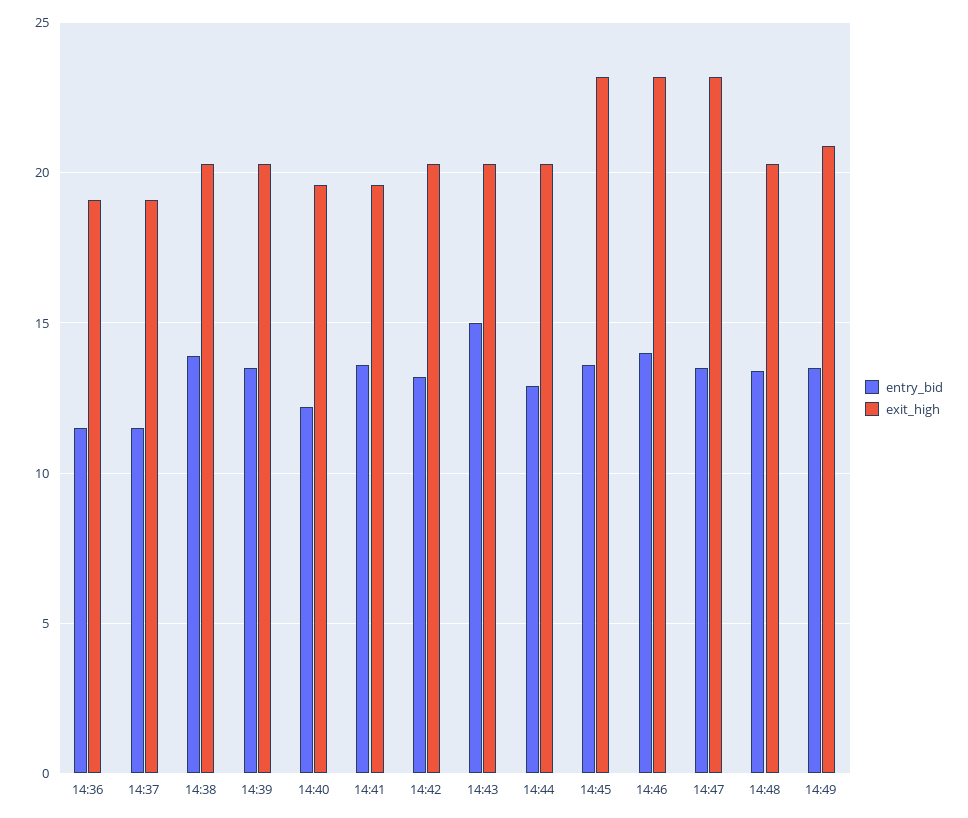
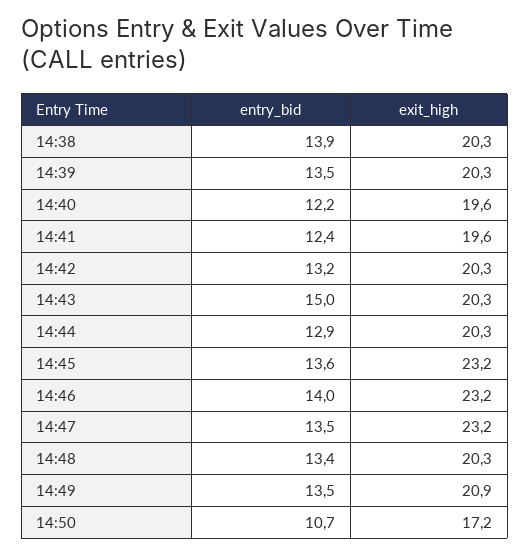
entry_bid, 14:36: 11.5 -> none
exit_high, 14:36: 19 -> none
entry_bid, 14:37: 11.5 -> none
exit_high, 14:37: 19 -> none
entry_bid, 14:41: 13.5 -> 12.4
entry_bid, 14:50: none -> 10.7
exit_high, 14:50: none -> 17.2

